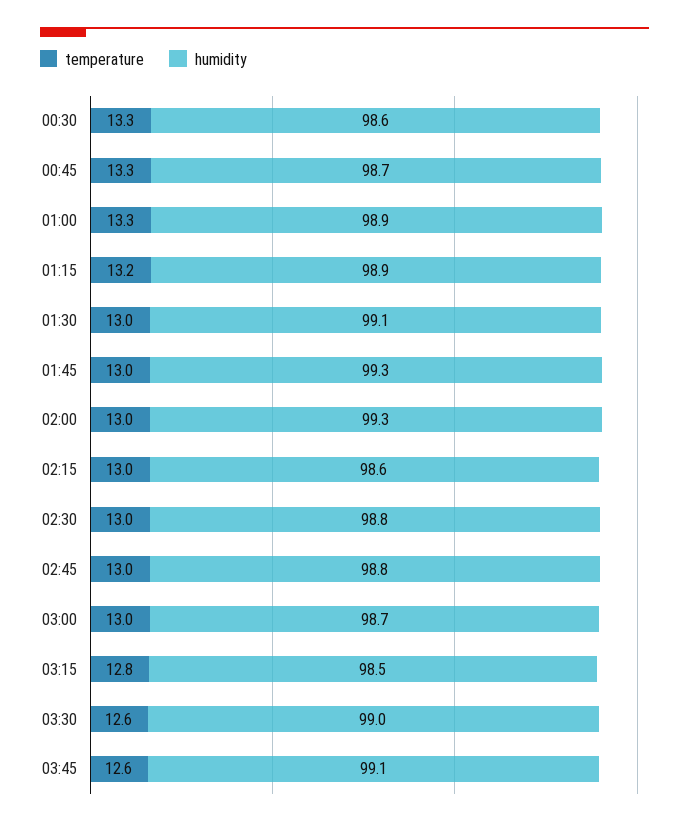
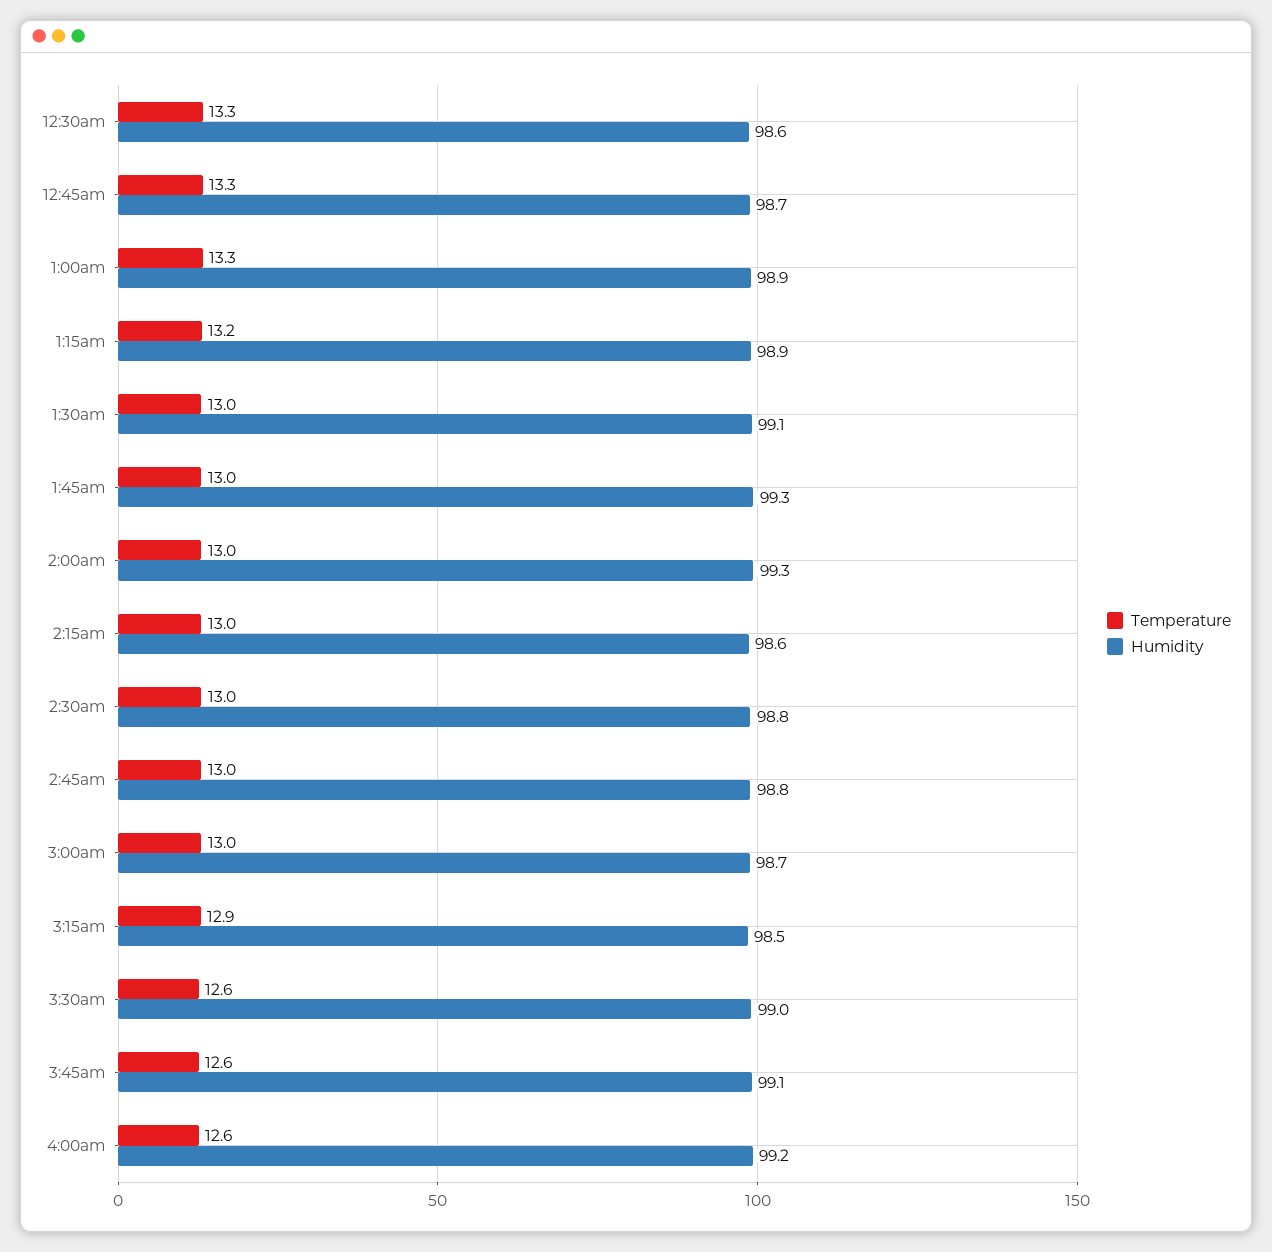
temperature, 03:15: 12.8 -> 12.9
temperature, 4:00am: none -> 12.6
humidity, 4:00am: none -> 99.2

